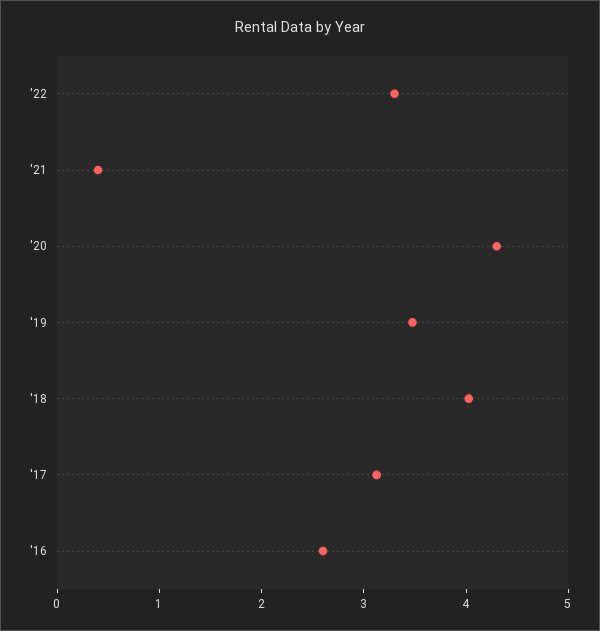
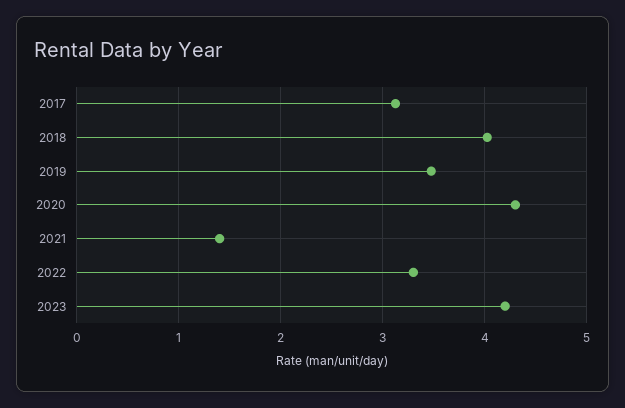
'21: 0.4 -> 1.4
'16: 2.6 -> none
2023: none -> 4.2

